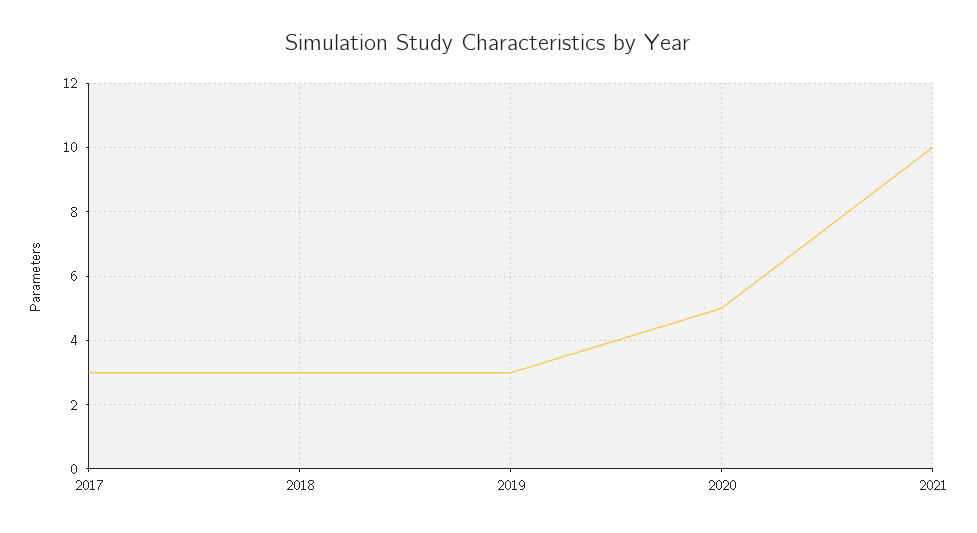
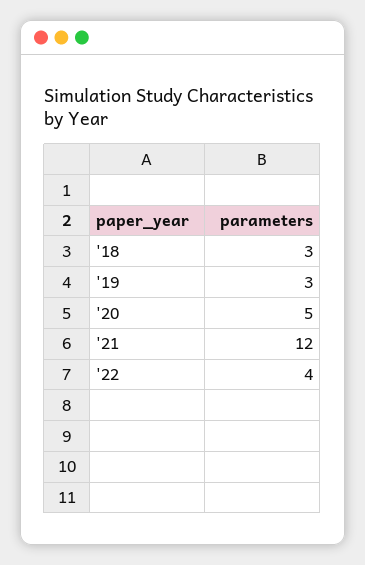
2017: 3 -> none
2021: 10 -> 12
'22: none -> 4

